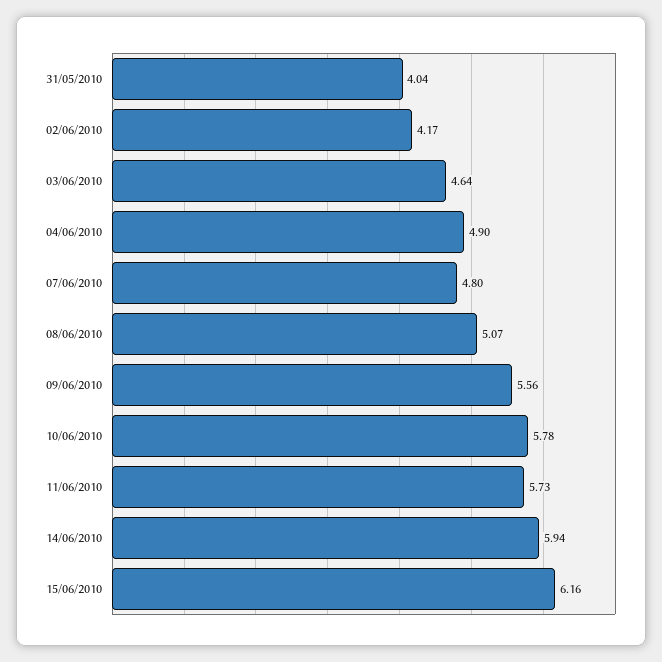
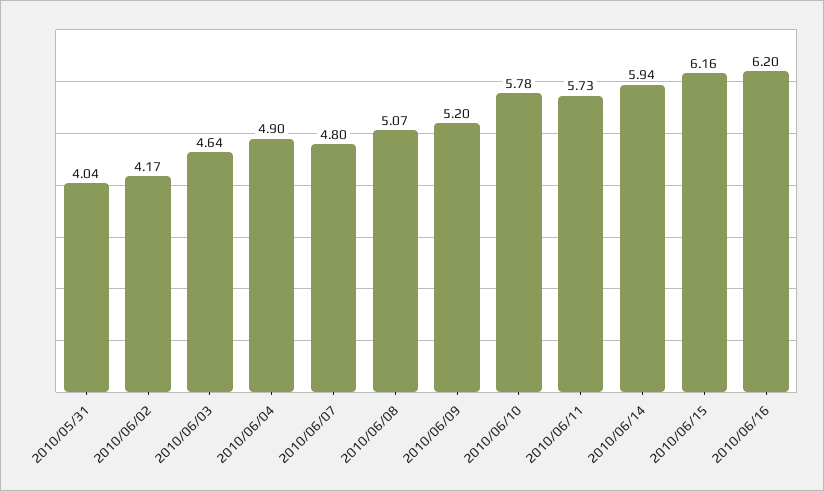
09/06/2010: 5.56 -> 5.2
2010/06/16: none -> 6.2

